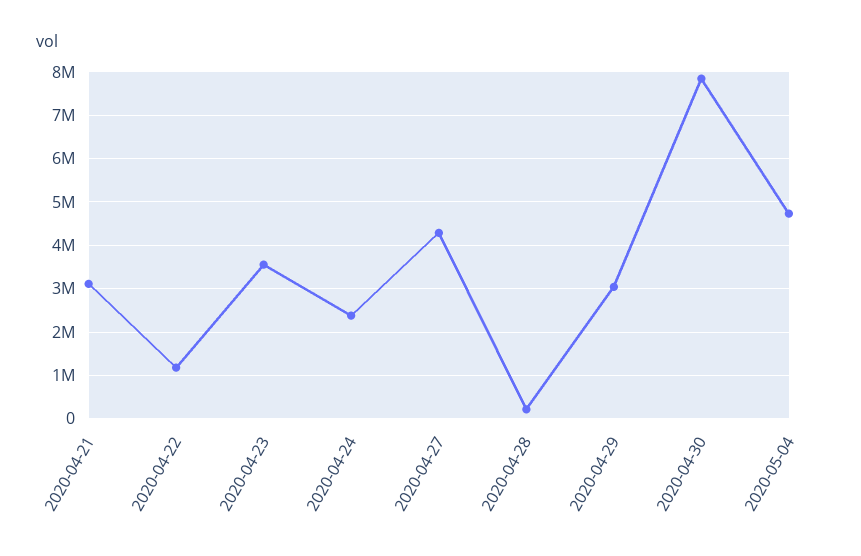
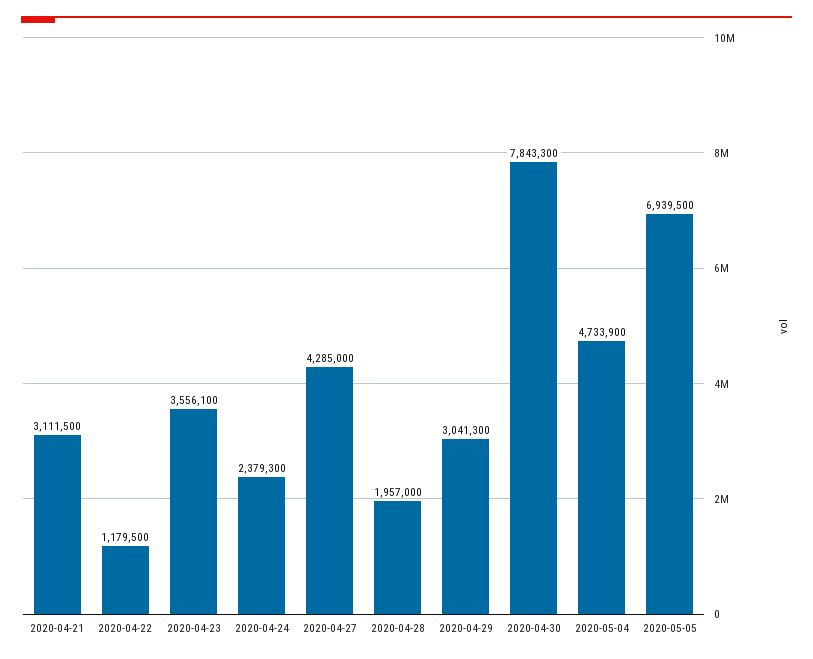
2020-04-28: 200000 -> 1957000
2020-05-05: none -> 6939500

